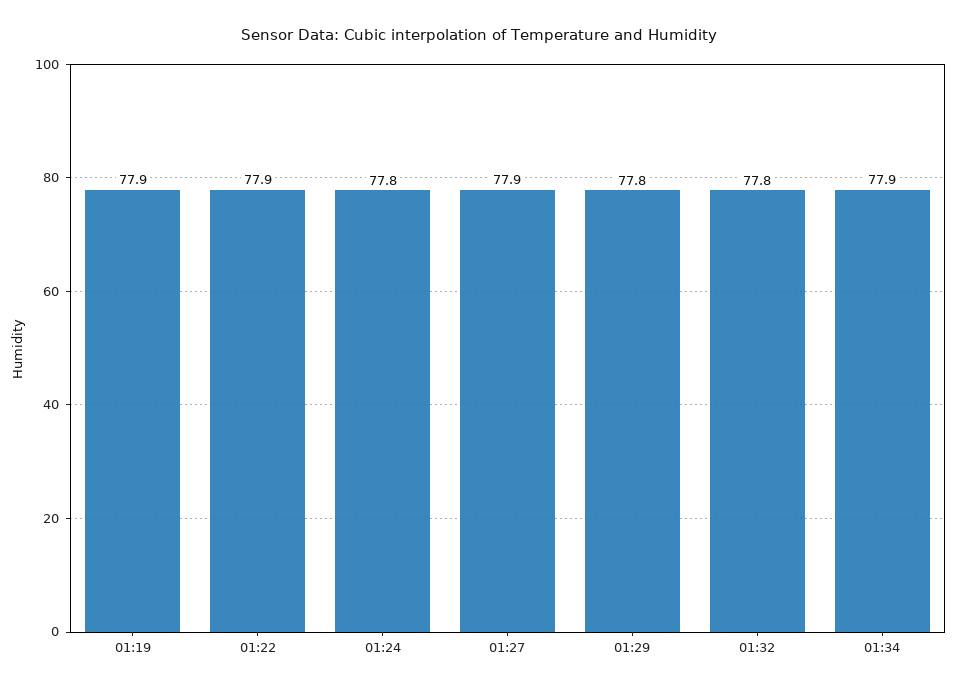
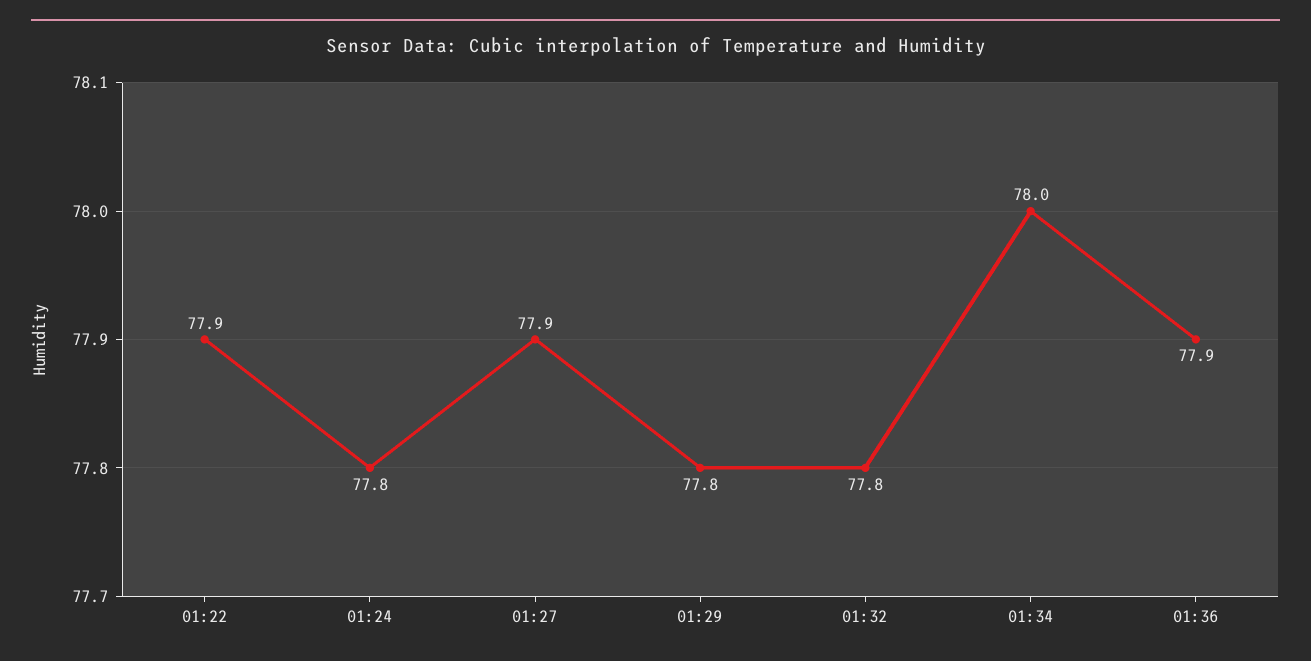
01:19: 77.9 -> none
01:34: 77.9 -> 78
01:36: none -> 77.9

